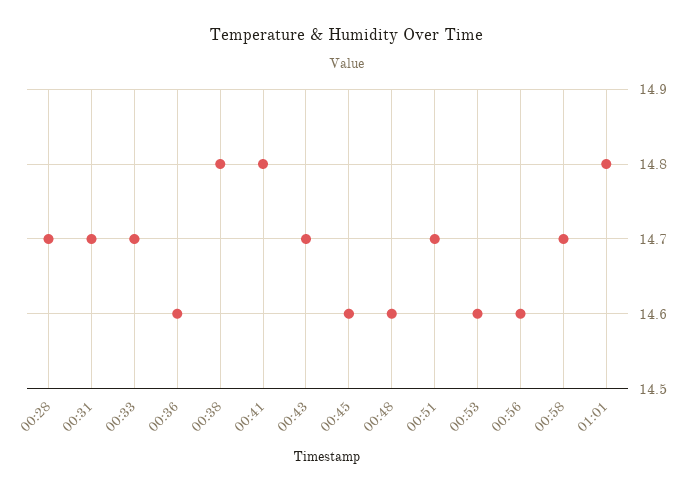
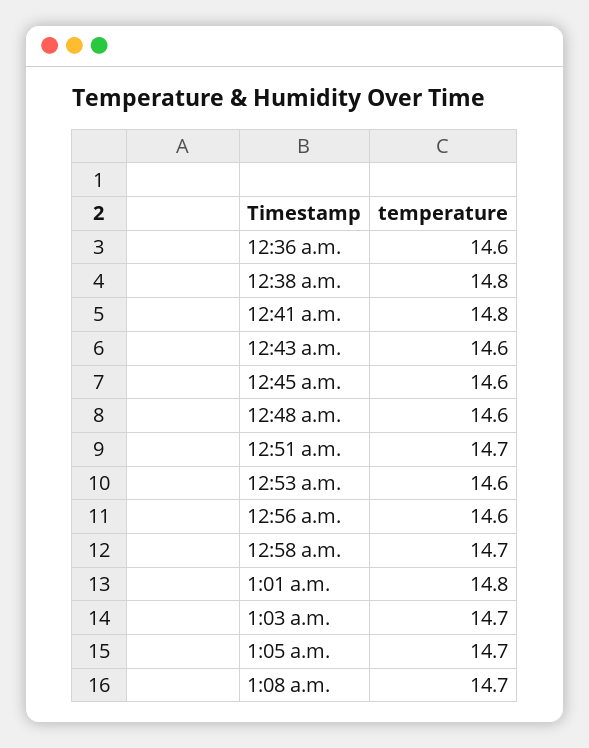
00:28: 14.7 -> none
00:31: 14.7 -> none
00:33: 14.7 -> none
00:43: 14.7 -> 14.6
1:03 a.m.: none -> 14.7
1:05 a.m.: none -> 14.7
1:08 a.m.: none -> 14.7

